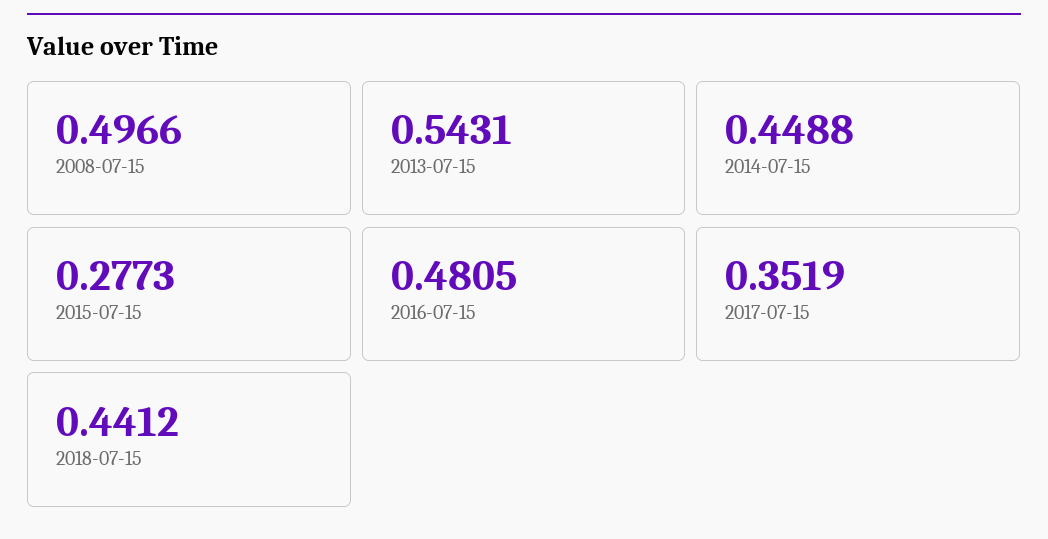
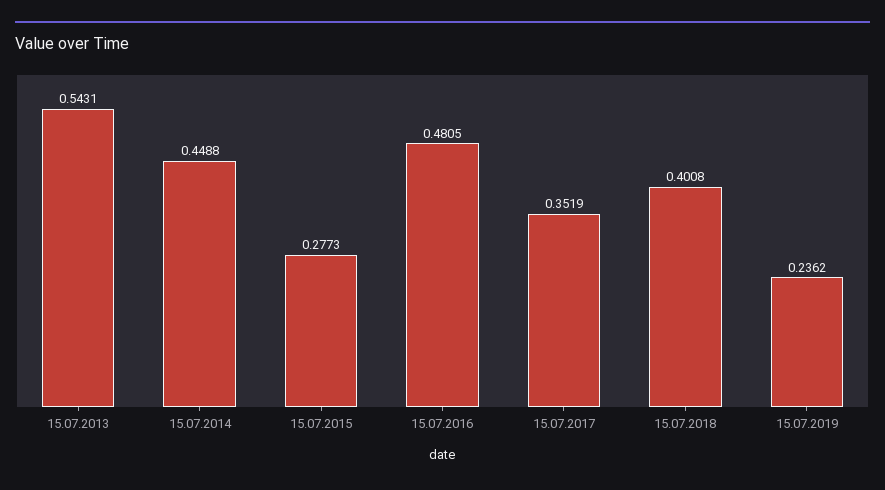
2008-07-15: 0.4966 -> none
2018-07-15: 0.4412 -> 0.4008
15.07.2019: none -> 0.2362

